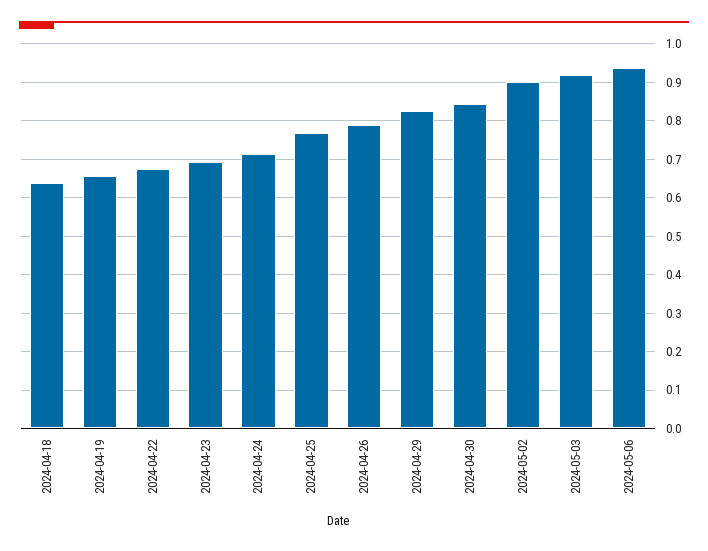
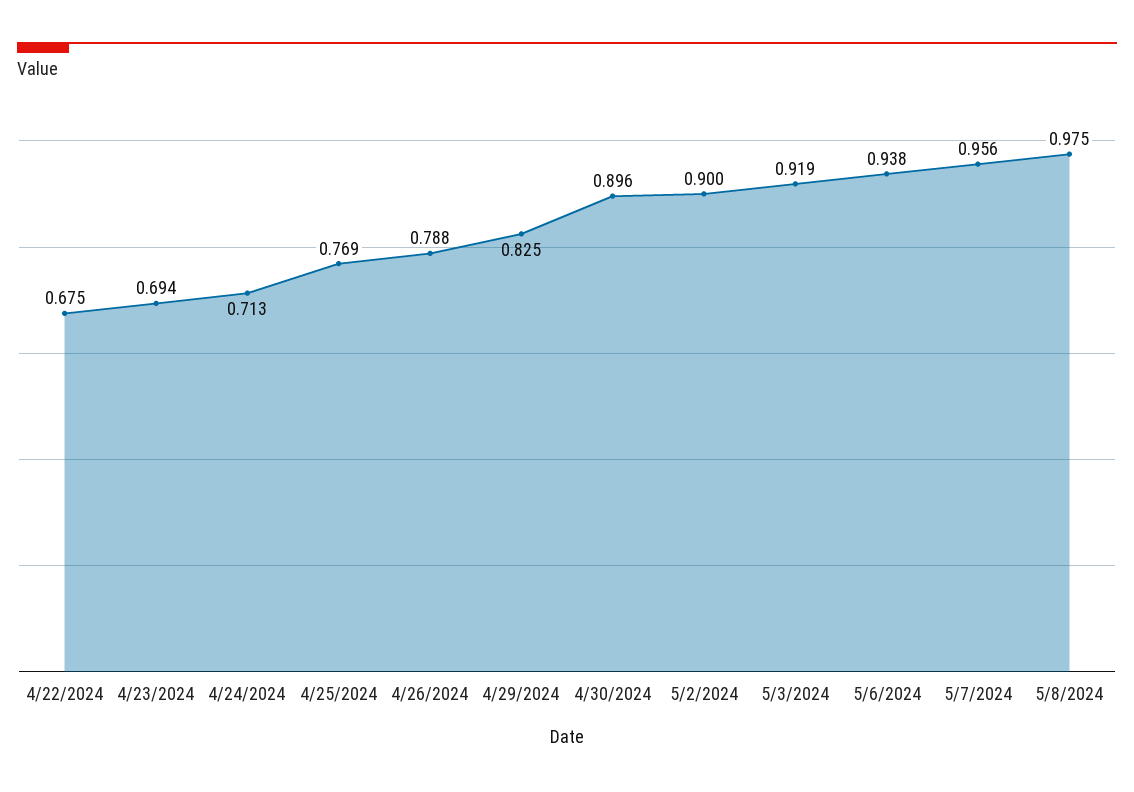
2024-04-18: 0.64 -> none
2024-04-19: 0.66 -> none
2024-04-30: 0.84 -> 0.896
5/7/2024: none -> 0.956
5/8/2024: none -> 0.975

